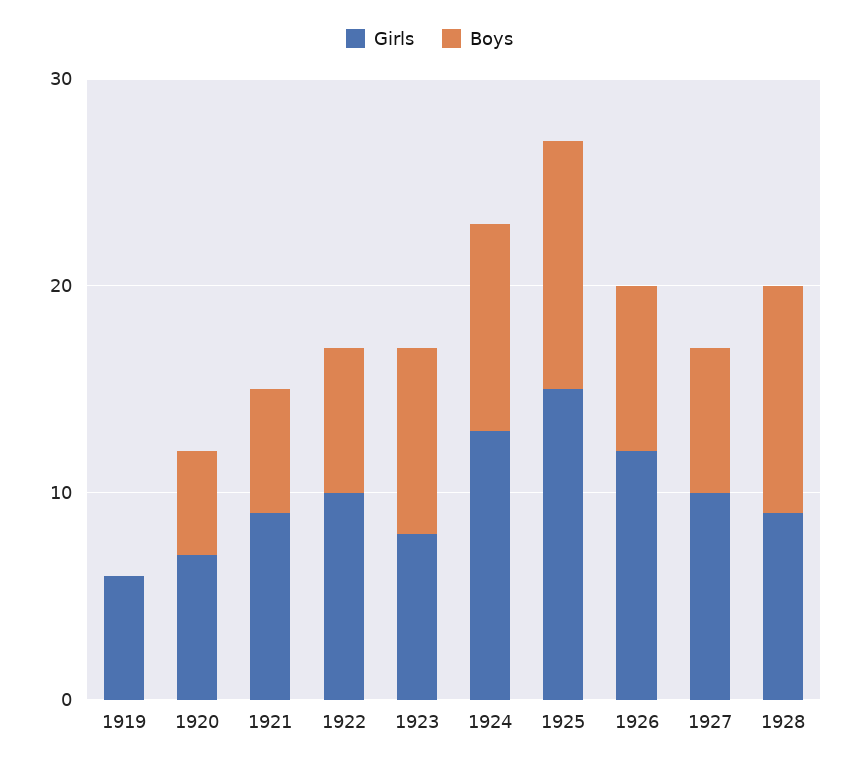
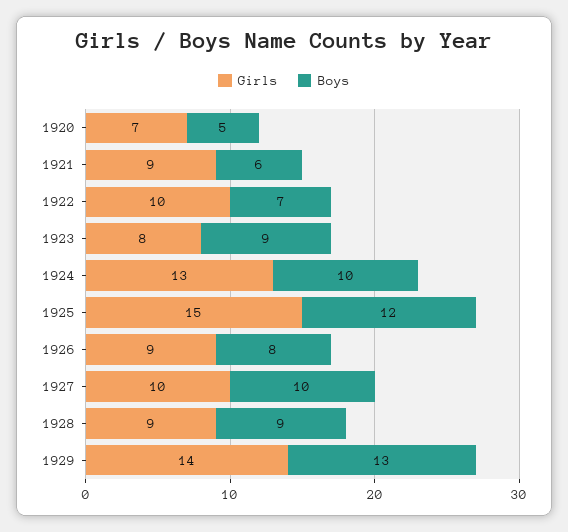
Girls, 1919: 6 -> none
Boys, 1919: 0 -> none
Girls, 1926: 12 -> 9
Boys, 1927: 7 -> 10
Boys, 1928: 11 -> 9
Girls, 1929: none -> 14
Boys, 1929: none -> 13

